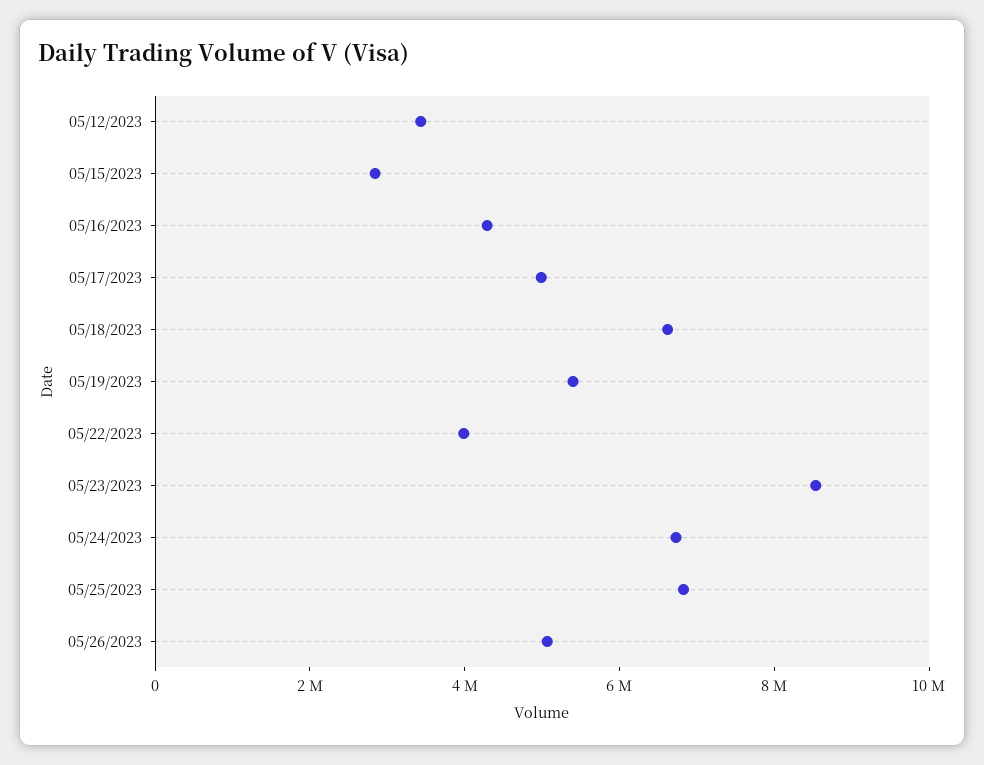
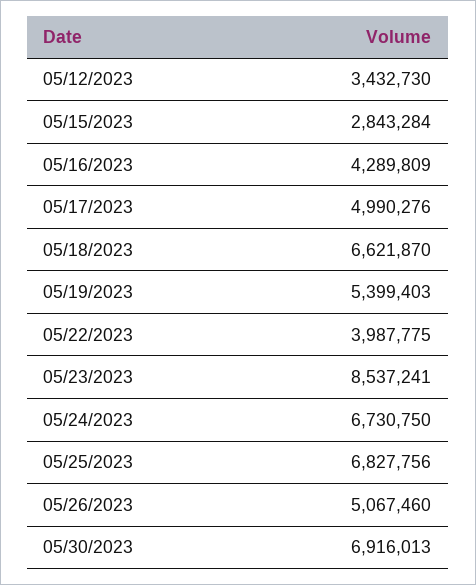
05/30/2023: none -> 6916013

